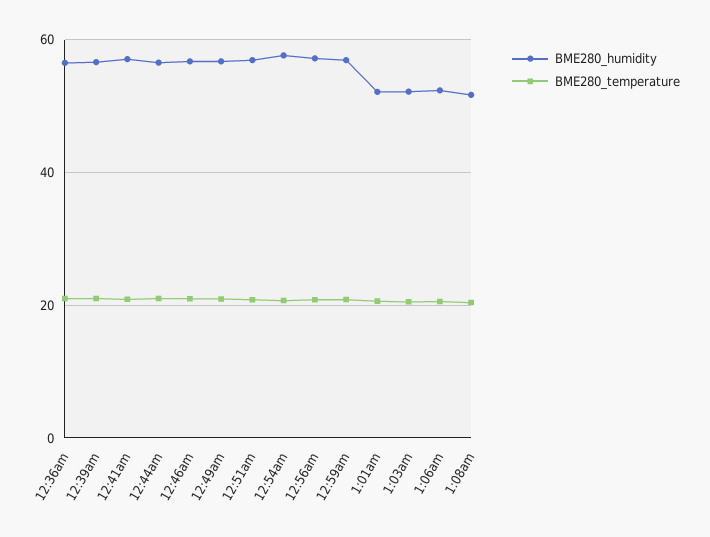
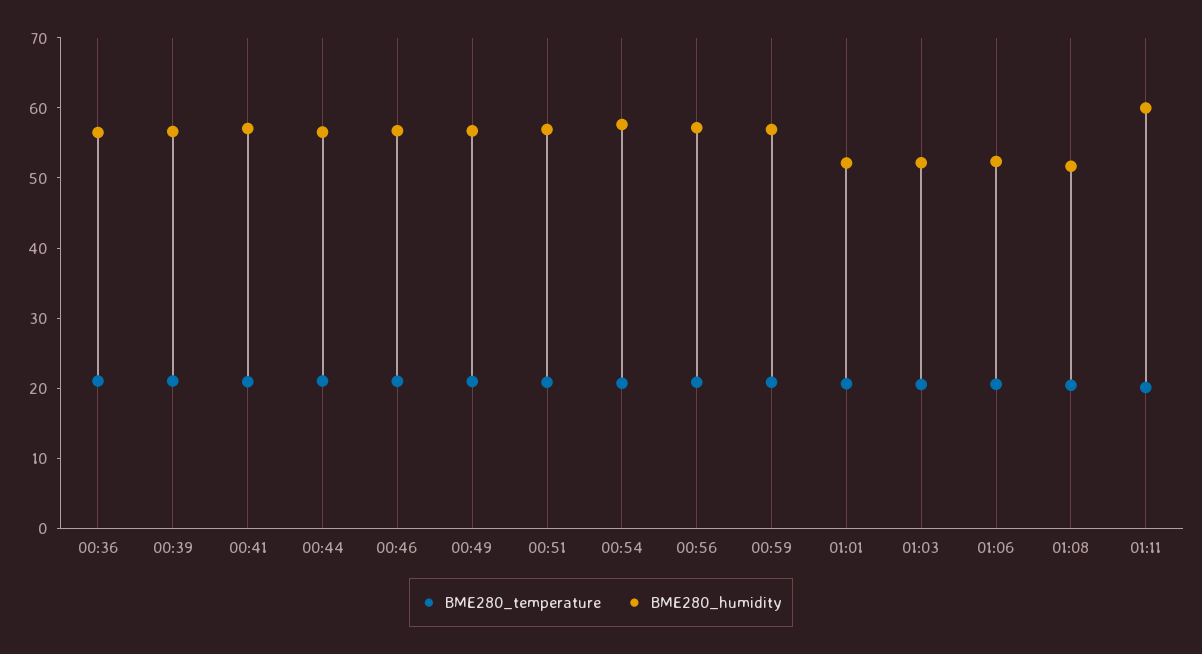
BME280_temperature, 01:11: none -> 20
BME280_humidity, 01:11: none -> 60

